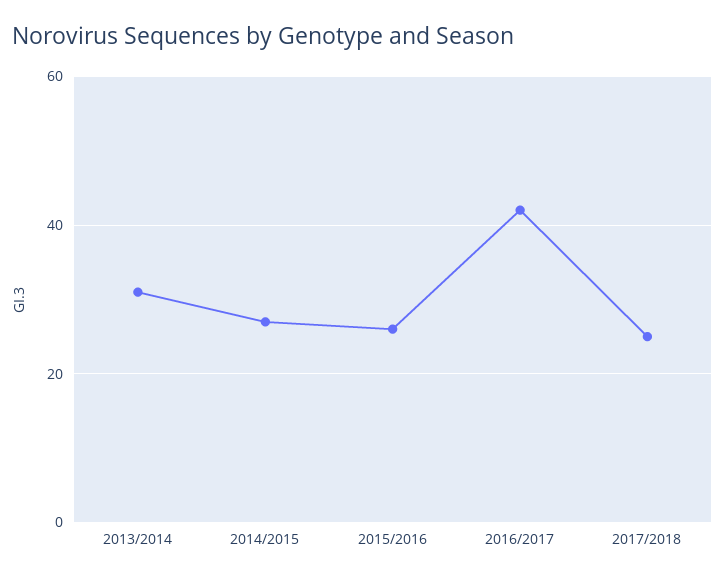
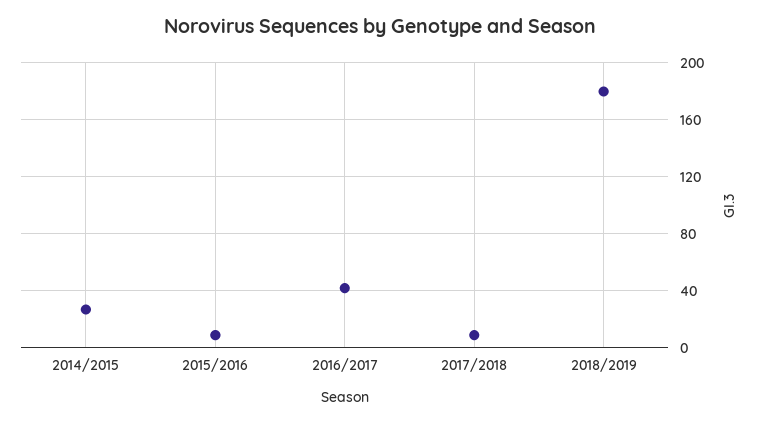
2013/2014: 30 -> none
2015/2016: 25 -> 10
2017/2018: 25 -> 10
2018/2019: none -> 180

